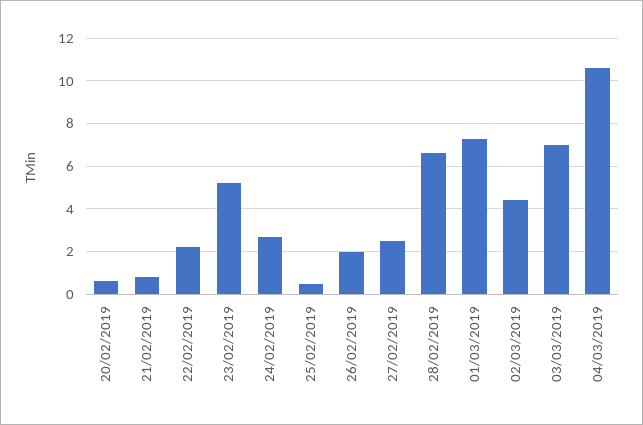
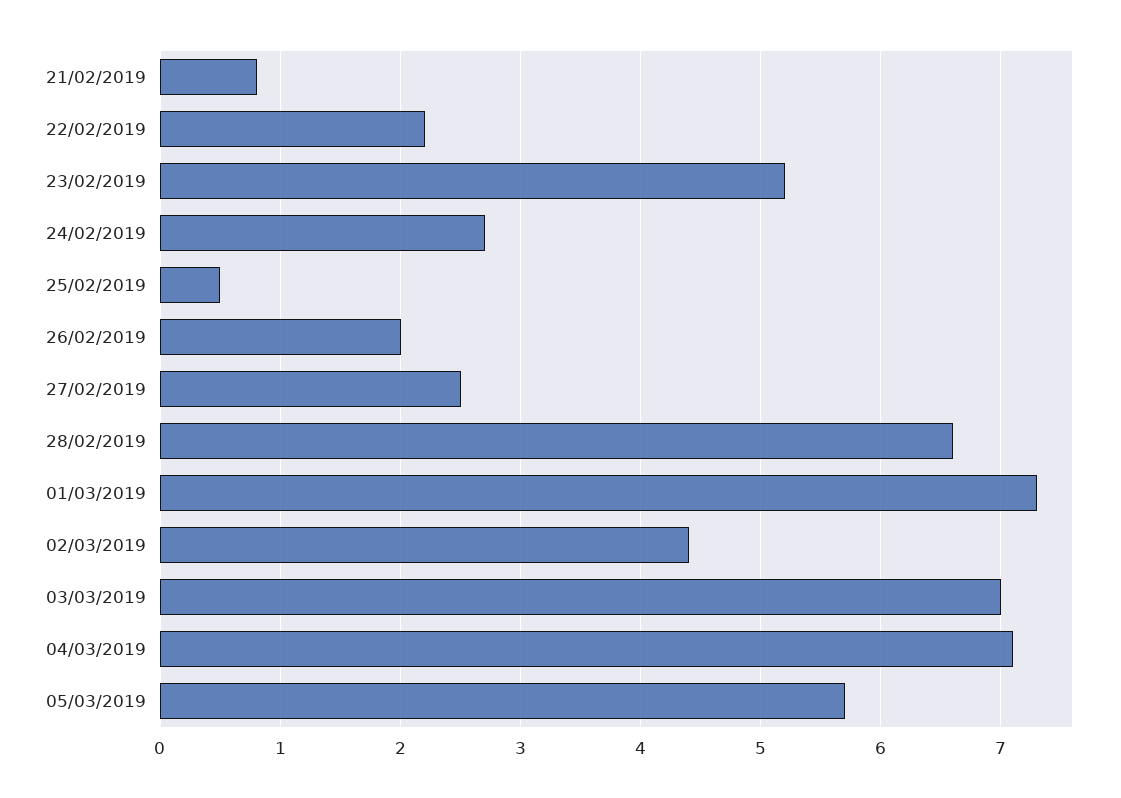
20/02/2019: 0.5 -> none
04/03/2019: 10.5 -> 7.1
05/03/2019: none -> 5.7

